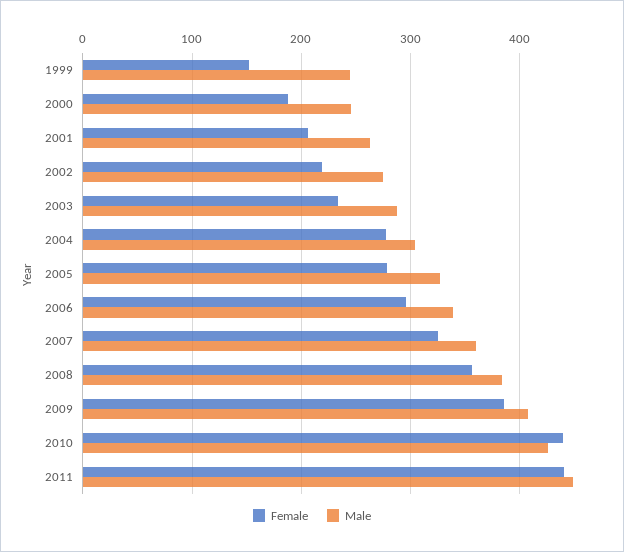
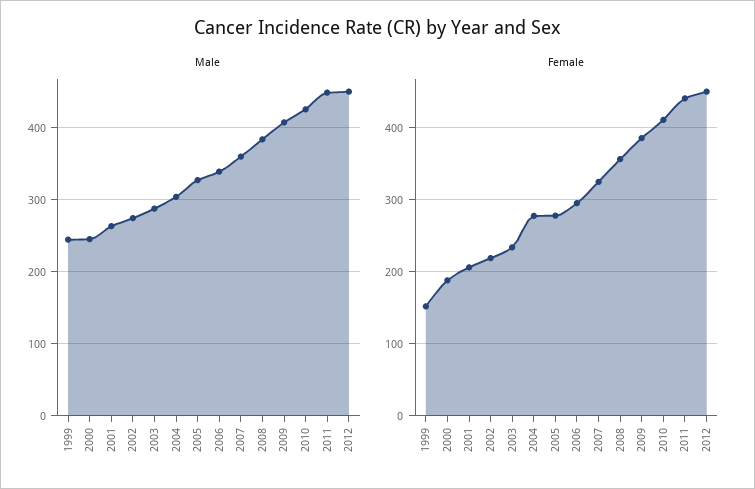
Female, 2010: 440 -> 410
Male, 2012: none -> 450
Female, 2012: none -> 450

